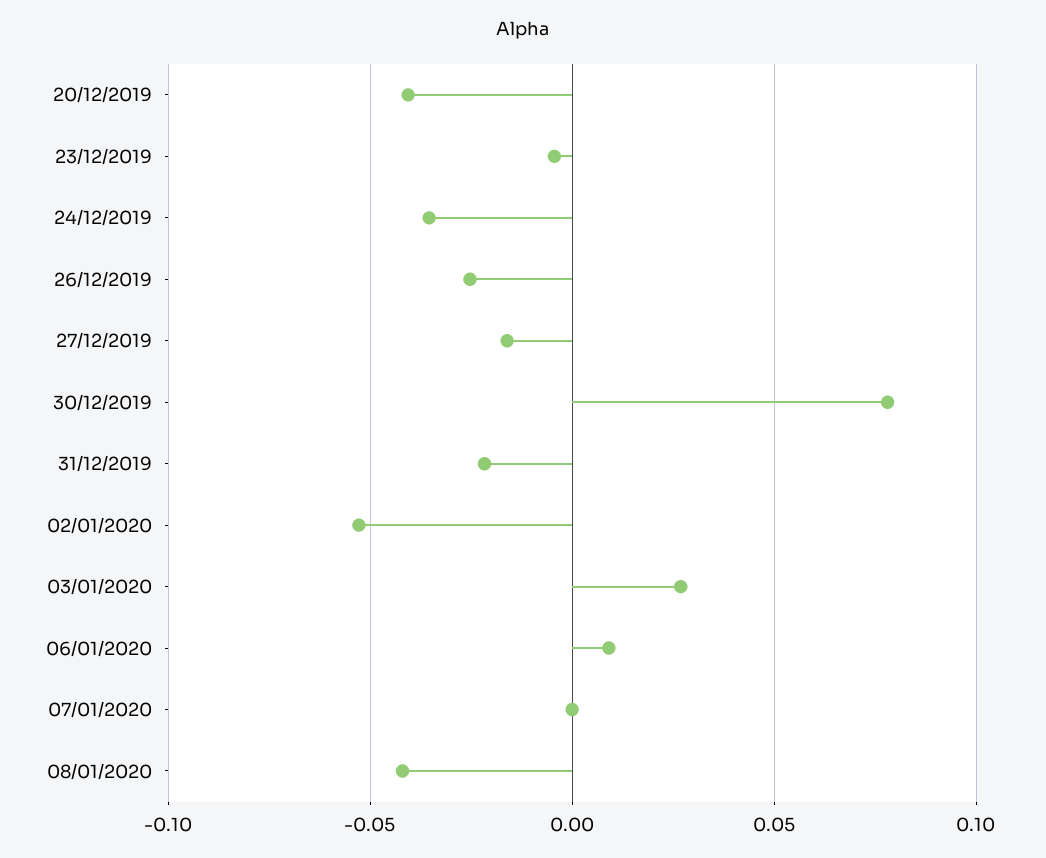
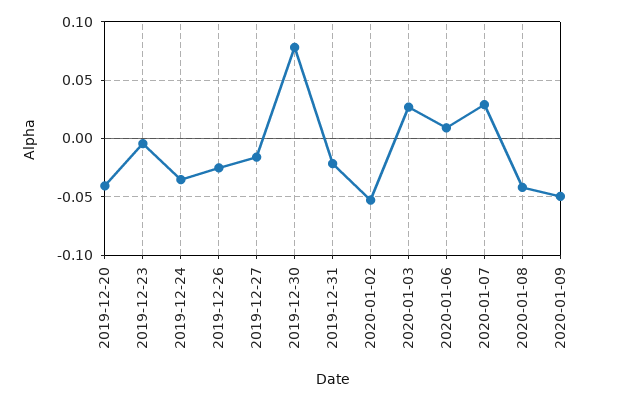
07/01/2020: 0 -> 0.03
2020-01-09: none -> -0.05

